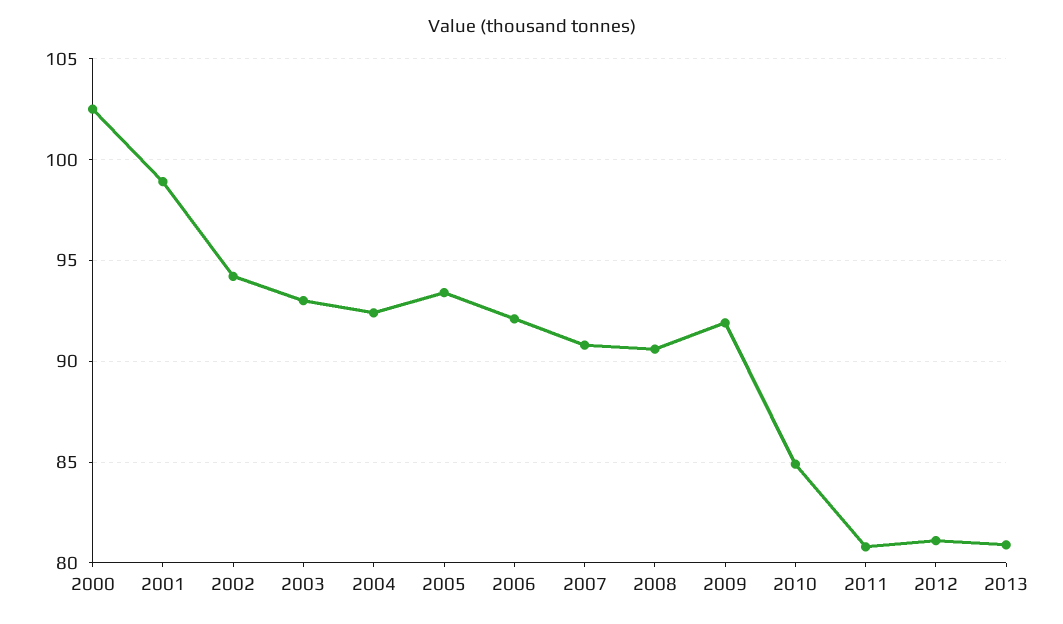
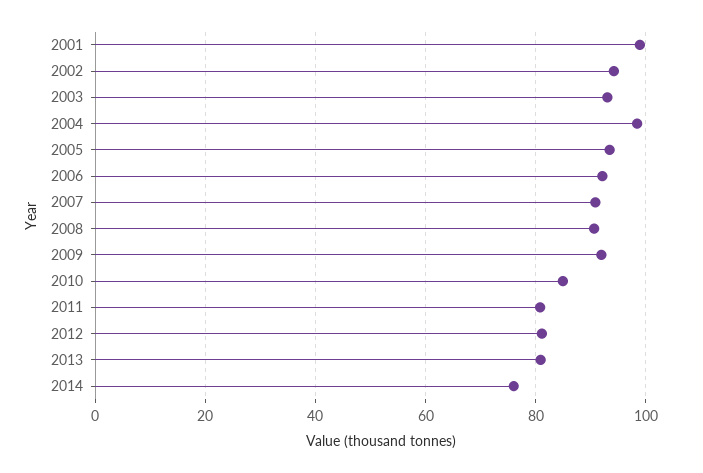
2000: 102.5 -> none
2004: 92.5 -> 98
2014: none -> 76

